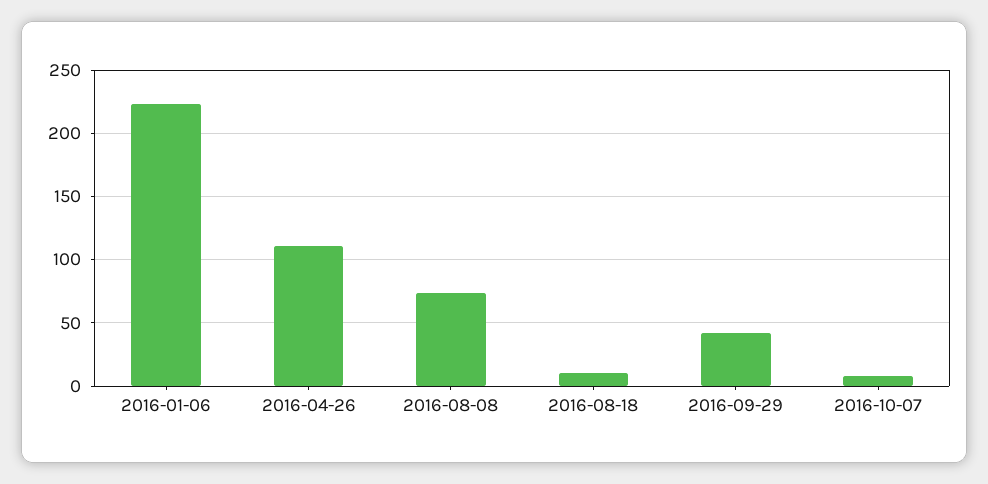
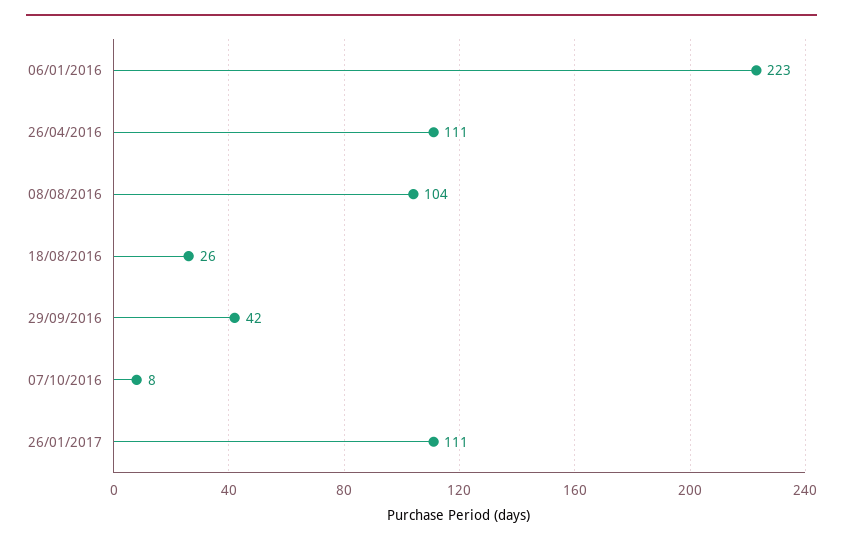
2016-08-08: 75 -> 104
2016-08-18: 10 -> 26
26/01/2017: none -> 111

